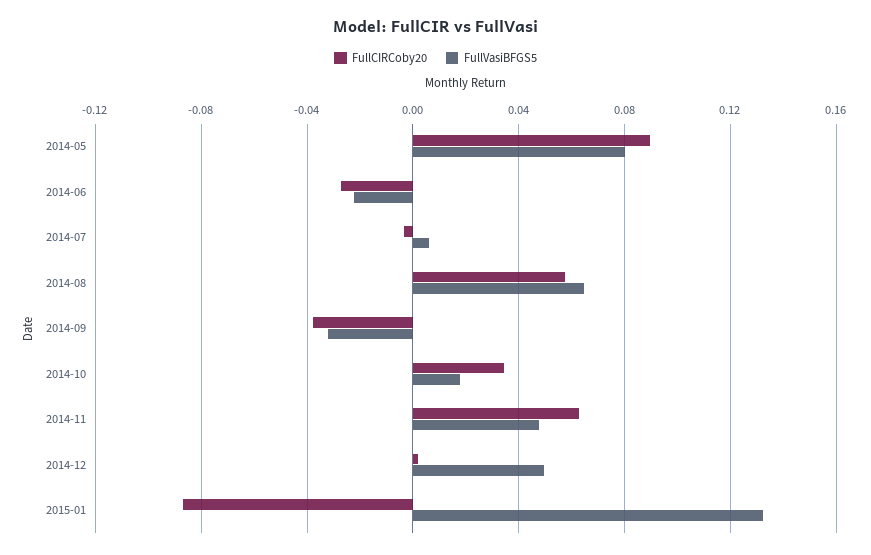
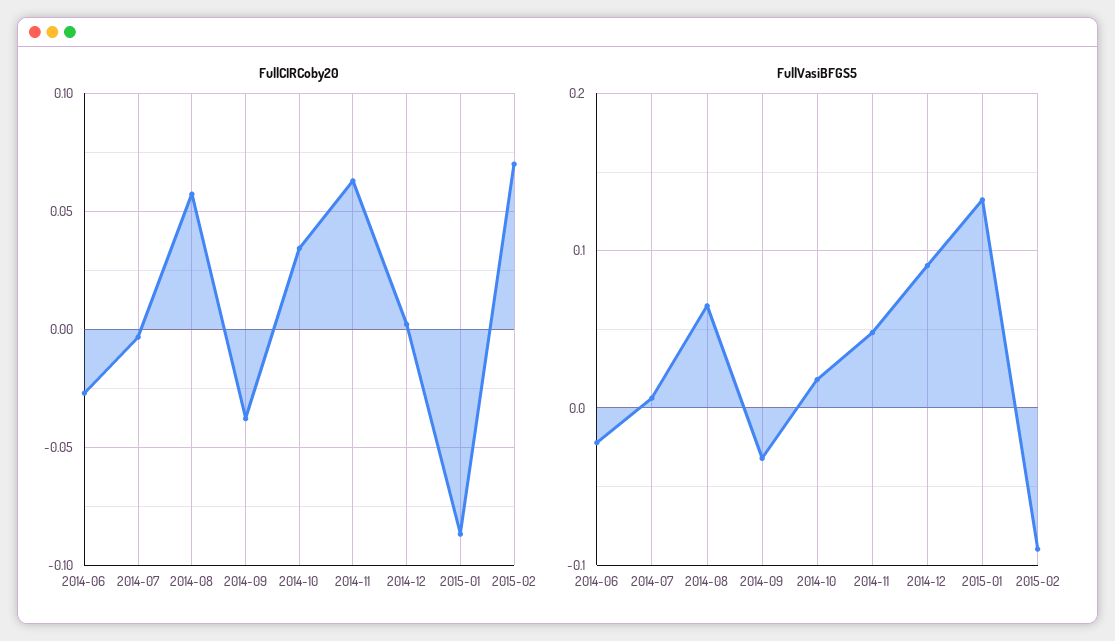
FullCIRCoby20, 2014-05: 0.09 -> none
FullVasiBFGS5, 2014-05: 0.08 -> none
FullVasiBFGS5, 2014-12: 0.05 -> 0.09
FullCIRCoby20, 2015-02: none -> 0.07
FullVasiBFGS5, 2015-02: none -> -0.09

